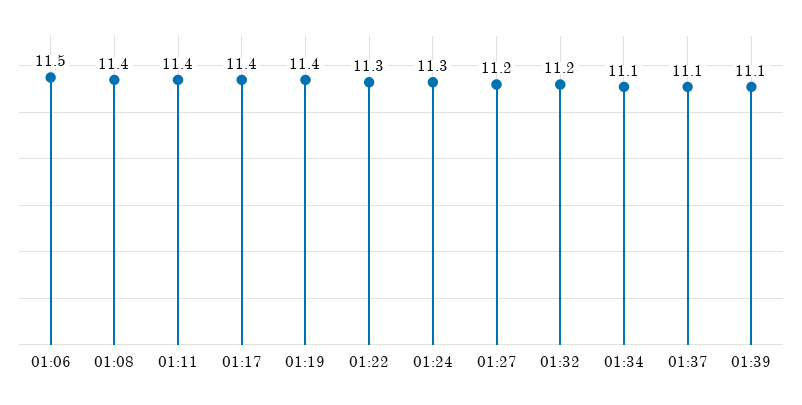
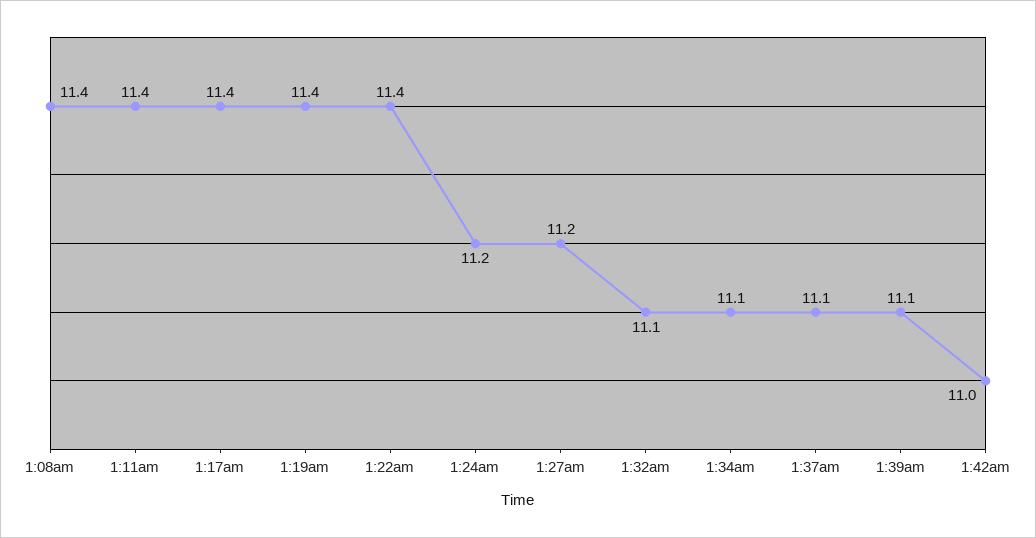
01:06: 11.5 -> none
01:22: 11.3 -> 11.4
01:24: 11.3 -> 11.2
01:32: 11.2 -> 11.1
1:42am: none -> 11

